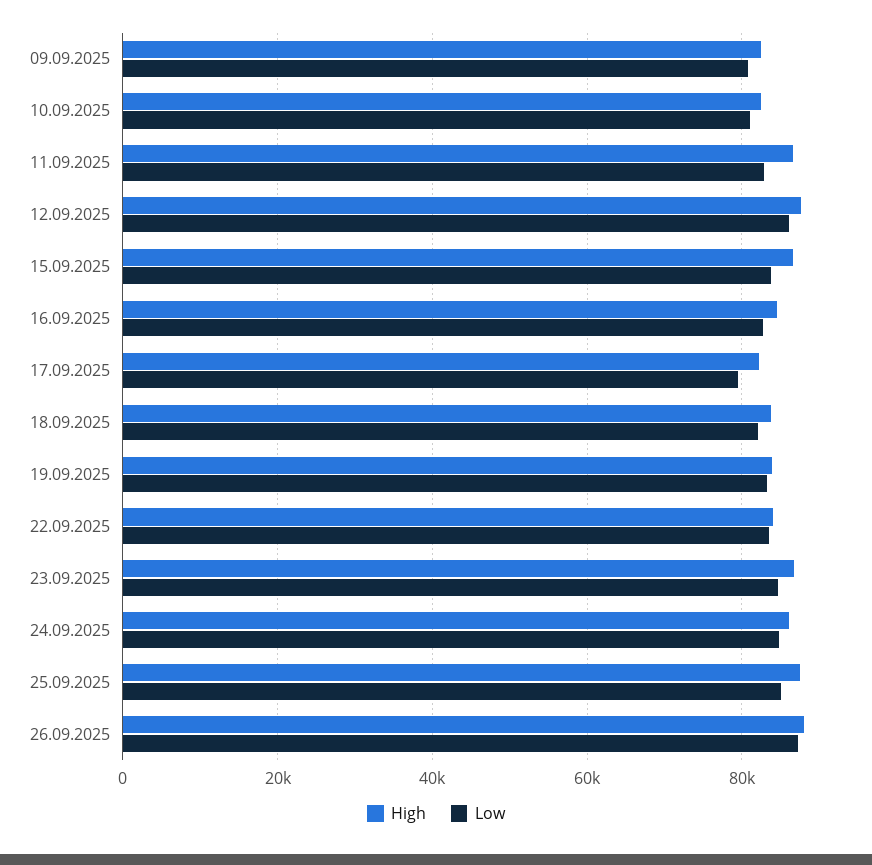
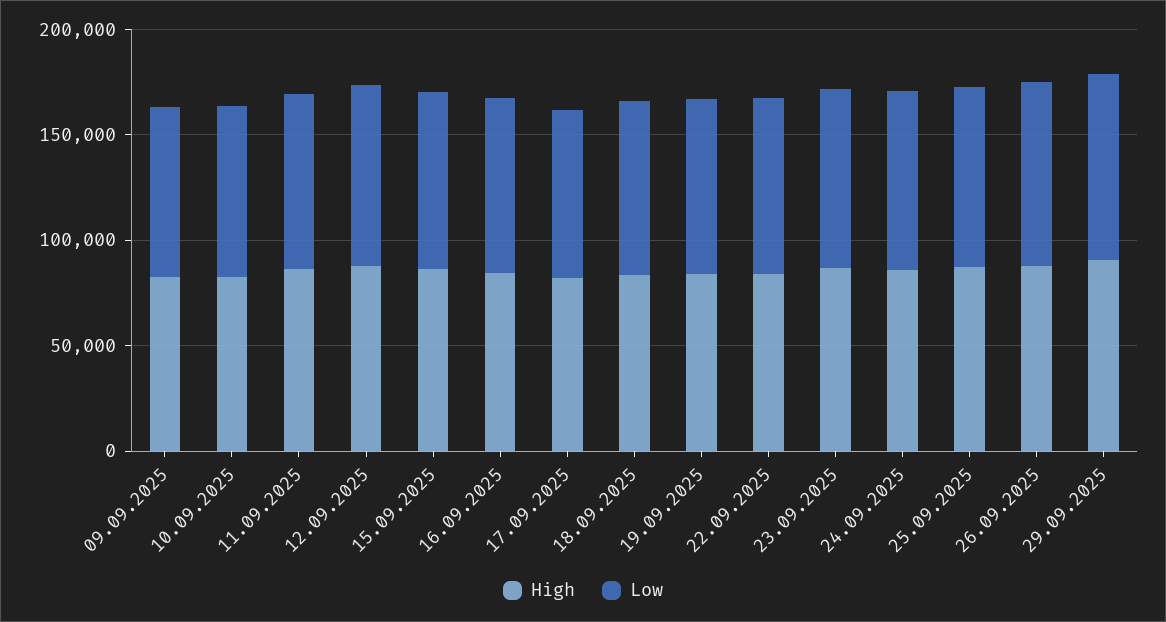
High, 29.09.2025: none -> 90000
Low, 29.09.2025: none -> 90000

